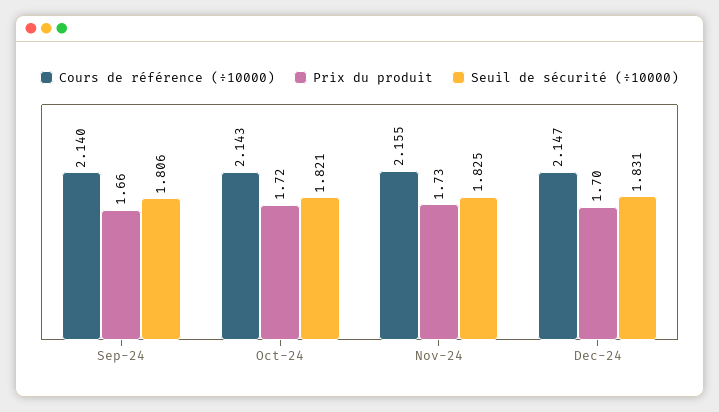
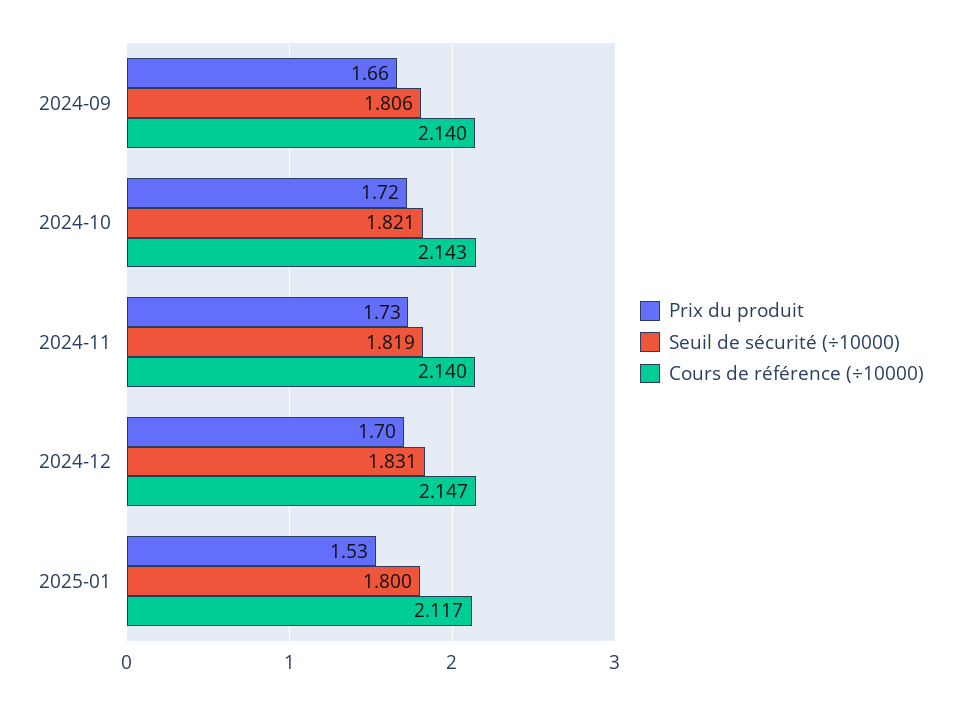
Cours de référence (÷10000), Nov-24: 2.155 -> 2.14
Seuil de sécurité (÷10000), Nov-24: 1.825 -> 1.819
Prix du produit, 2025-01: none -> 1.53
Seuil de sécurité (÷10000), 2025-01: none -> 1.8
Cours de référence (÷10000), 2025-01: none -> 2.117

